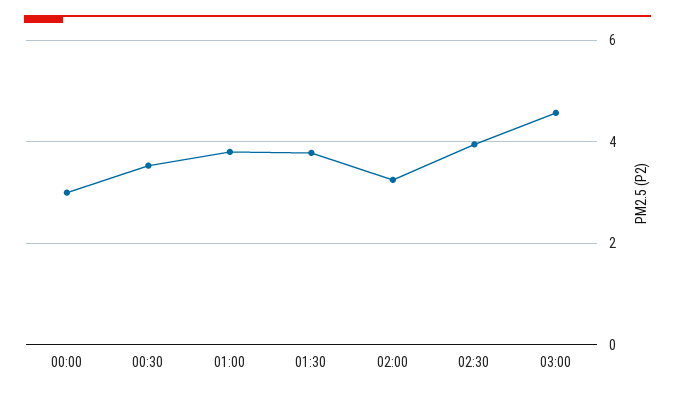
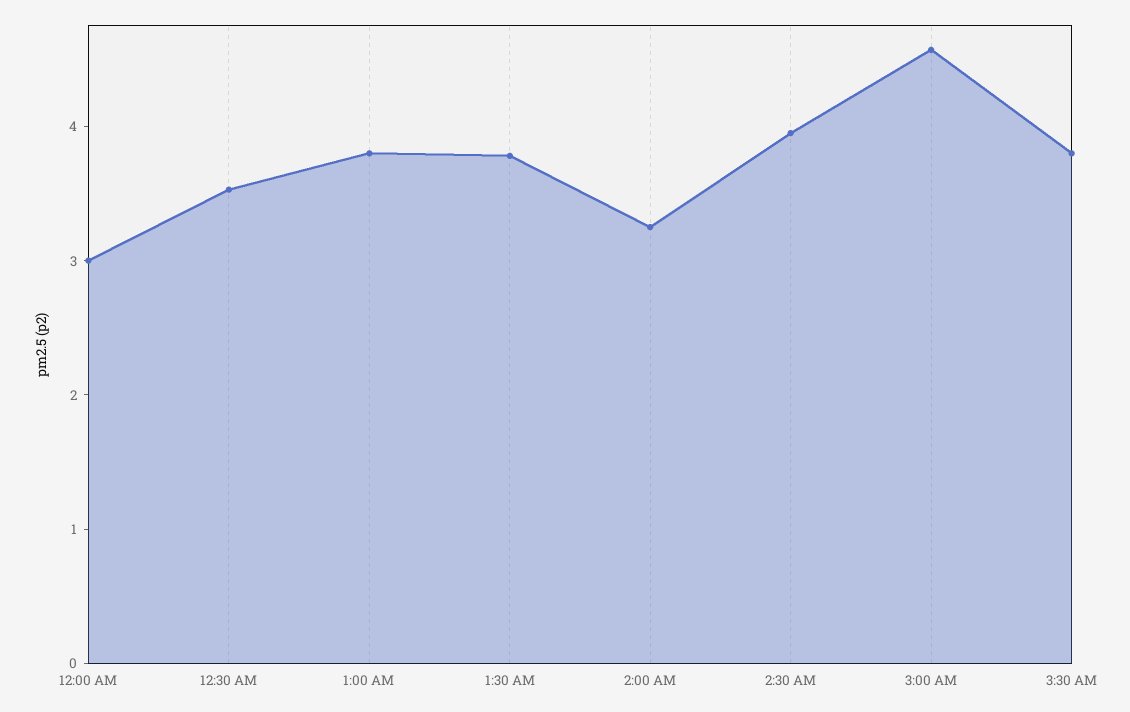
3:30 AM: none -> 3.8

